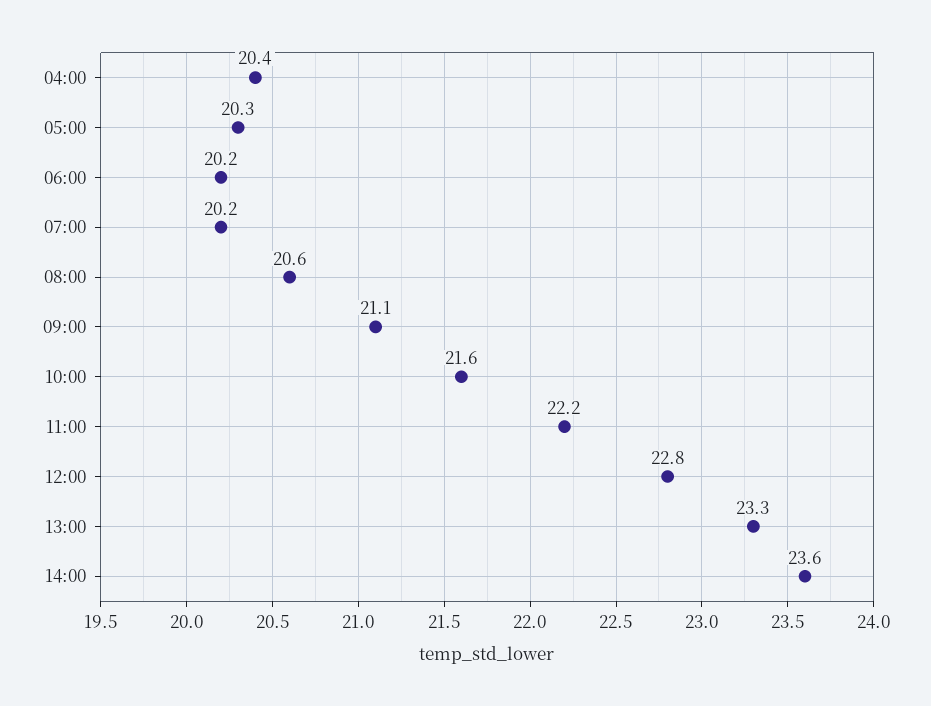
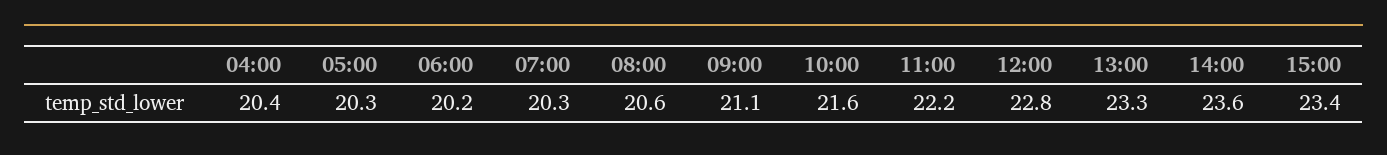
07:00: 20.2 -> 20.3
15:00: none -> 23.4

